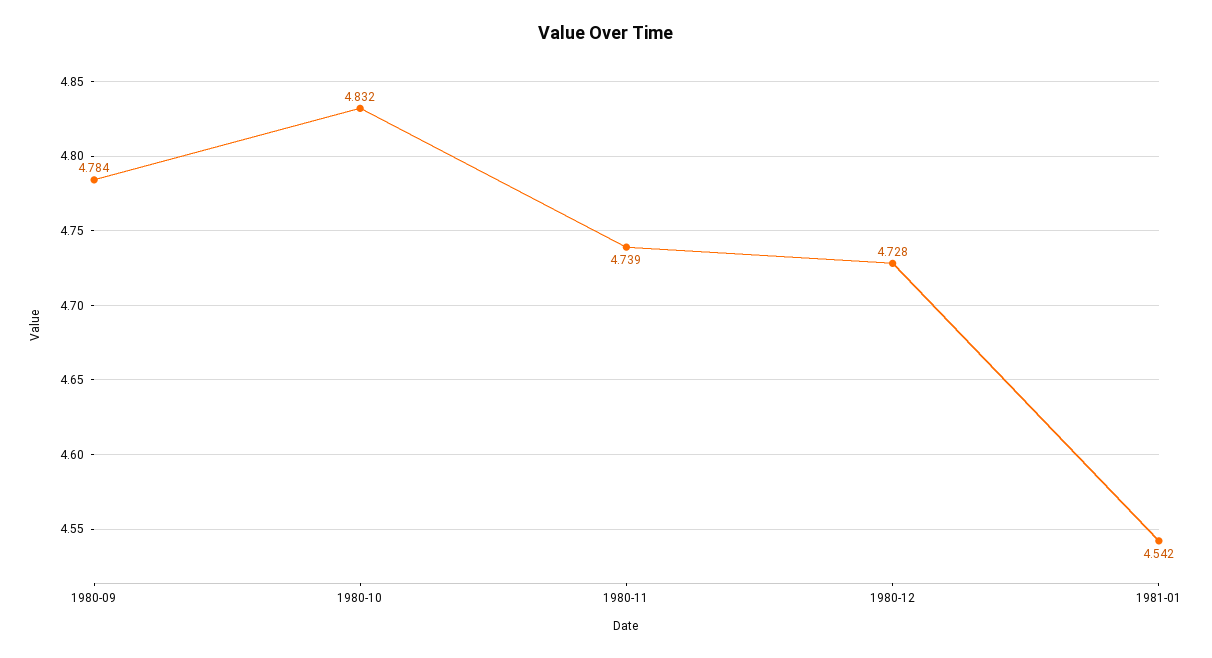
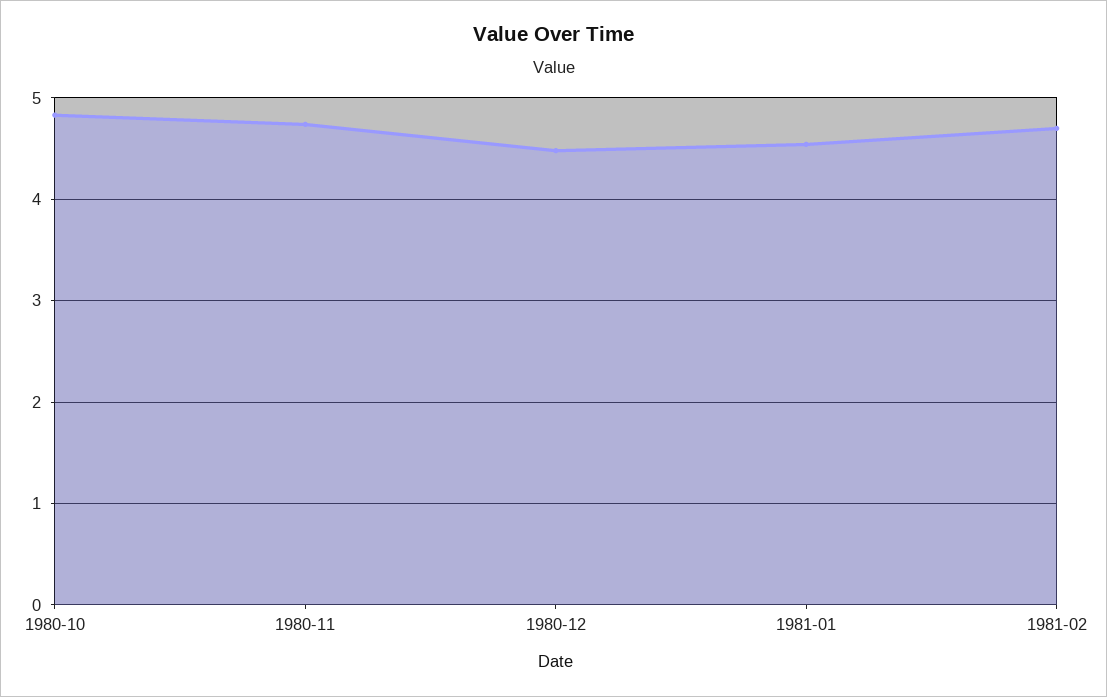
1980-09: 4.784 -> none
1980-12: 4.728 -> 4.5
1981-02: none -> 4.7

